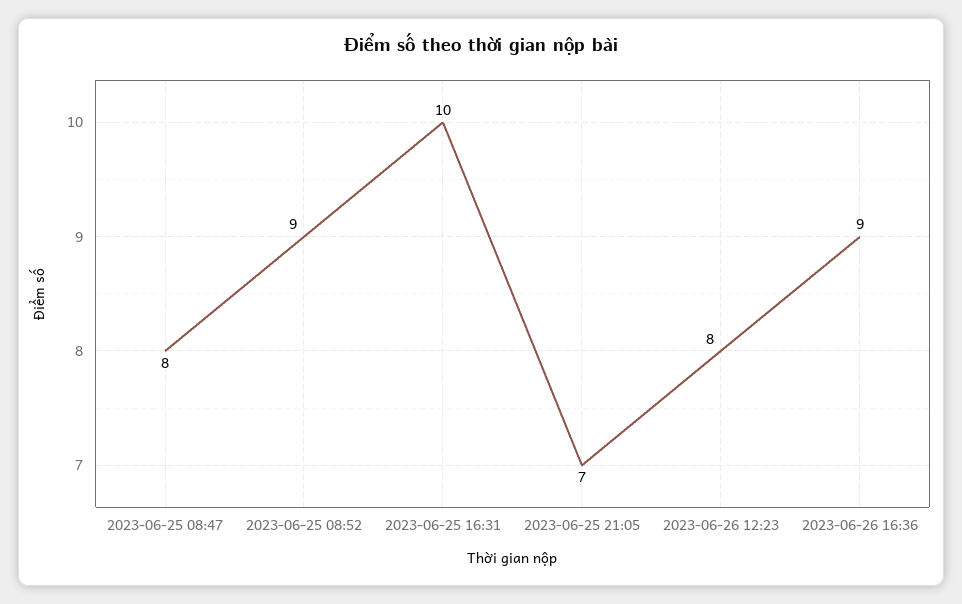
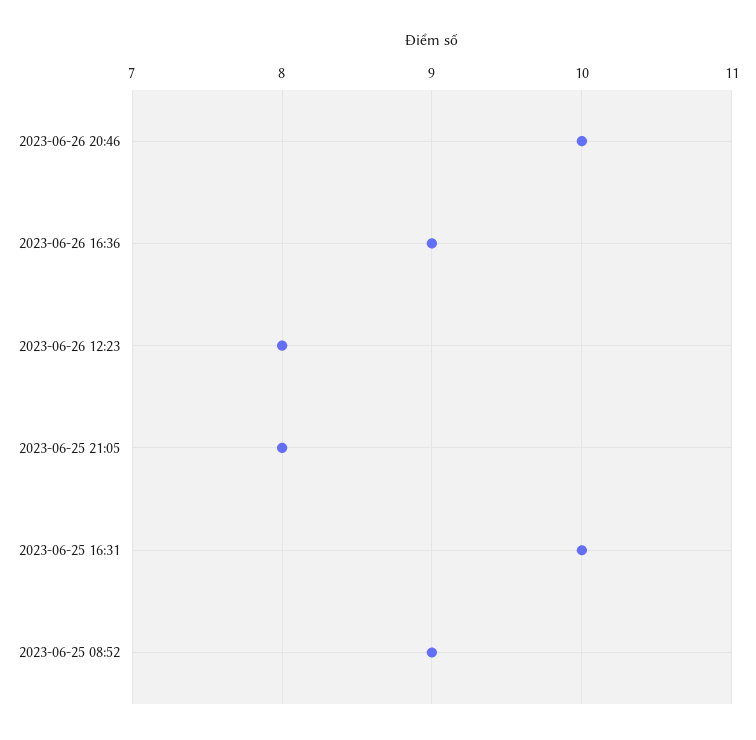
2023-06-25 08:47: 8 -> none
2023-06-25 21:05: 7 -> 8
2023-06-26 20:46: none -> 10

